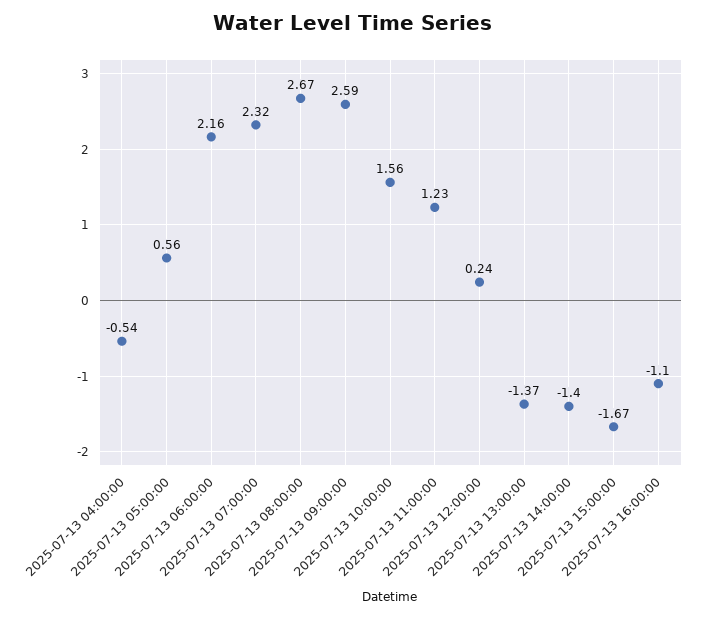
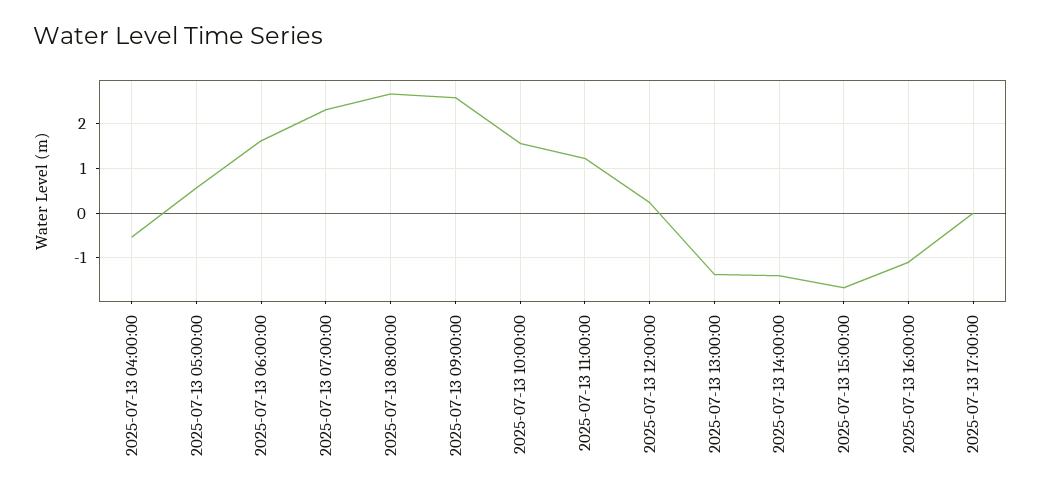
2025-07-13 06:00:00: 2.16 -> 1.6
2025-07-13 17:00:00: none -> 0

